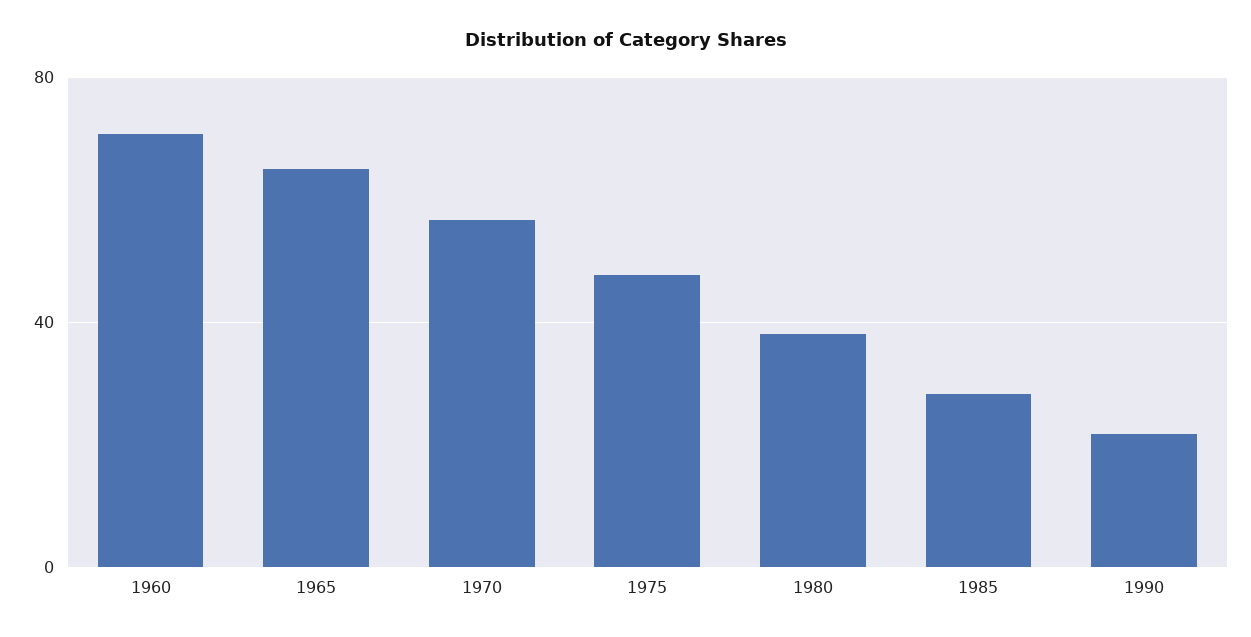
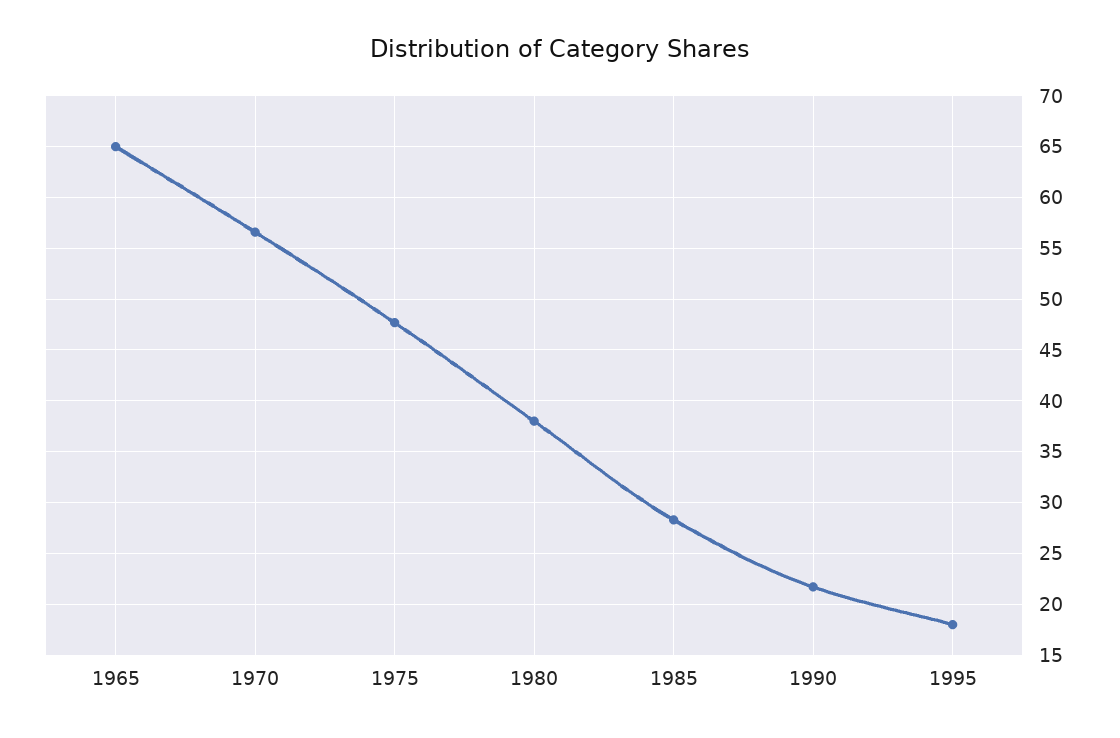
1960: 70 -> none
1995: none -> 18

